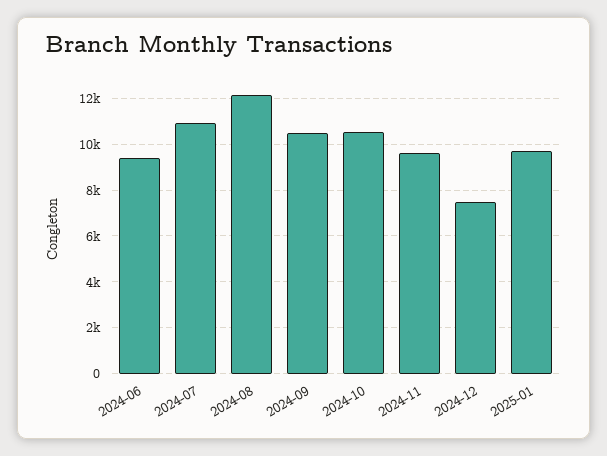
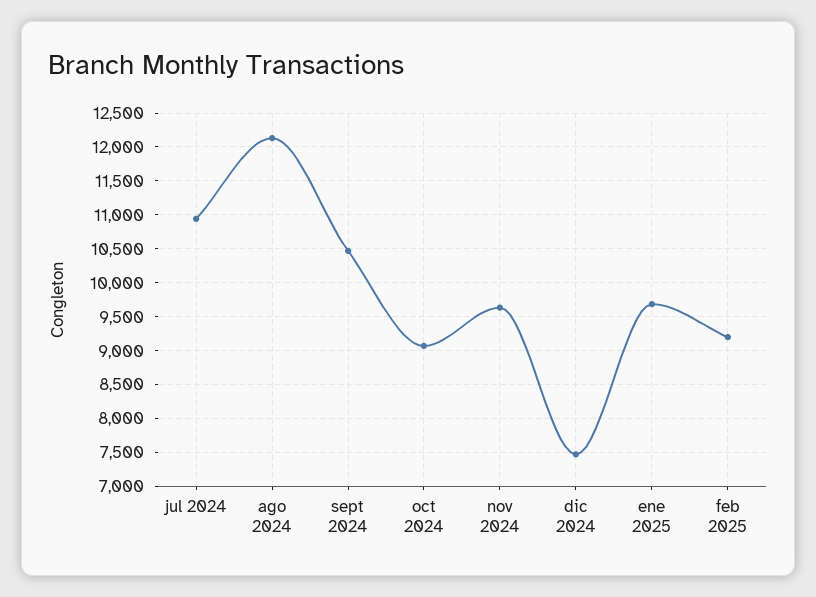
2024-06: 9500 -> none
2024-10: 10500 -> 9100
feb 2025: none -> 9200

